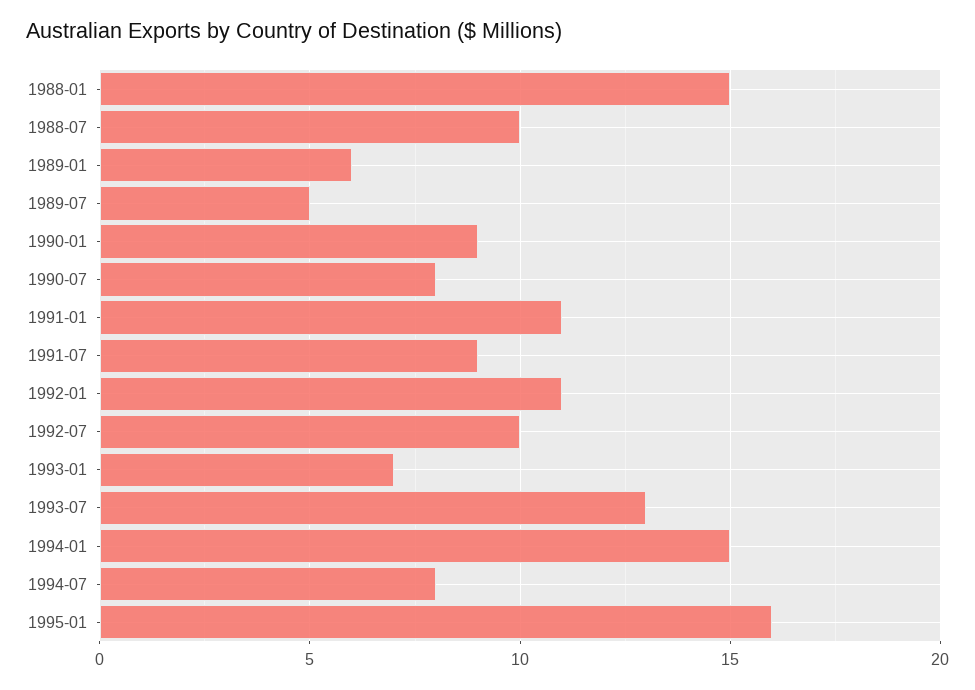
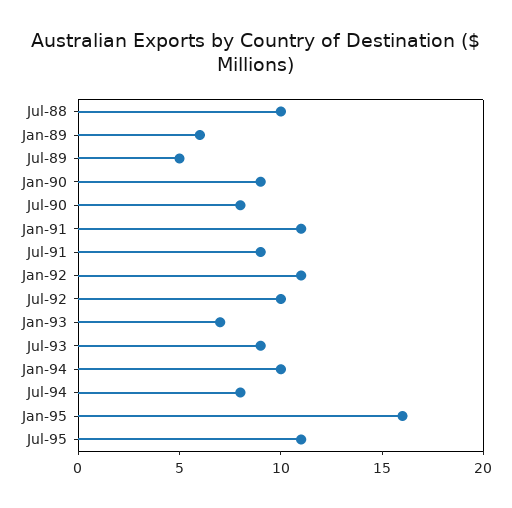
1988-01: 15 -> none
1993-07: 13 -> 9
1994-01: 15 -> 10
Jul-95: none -> 11

